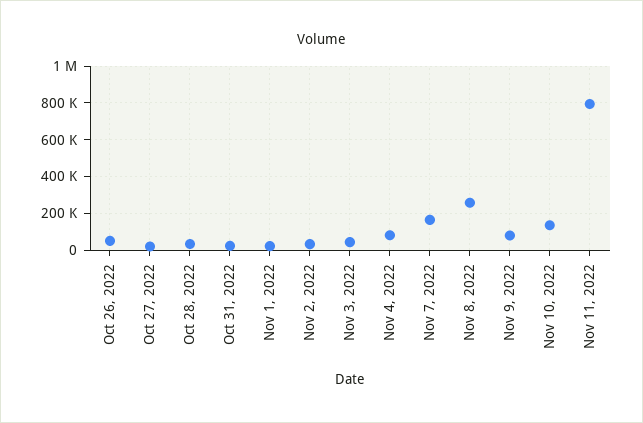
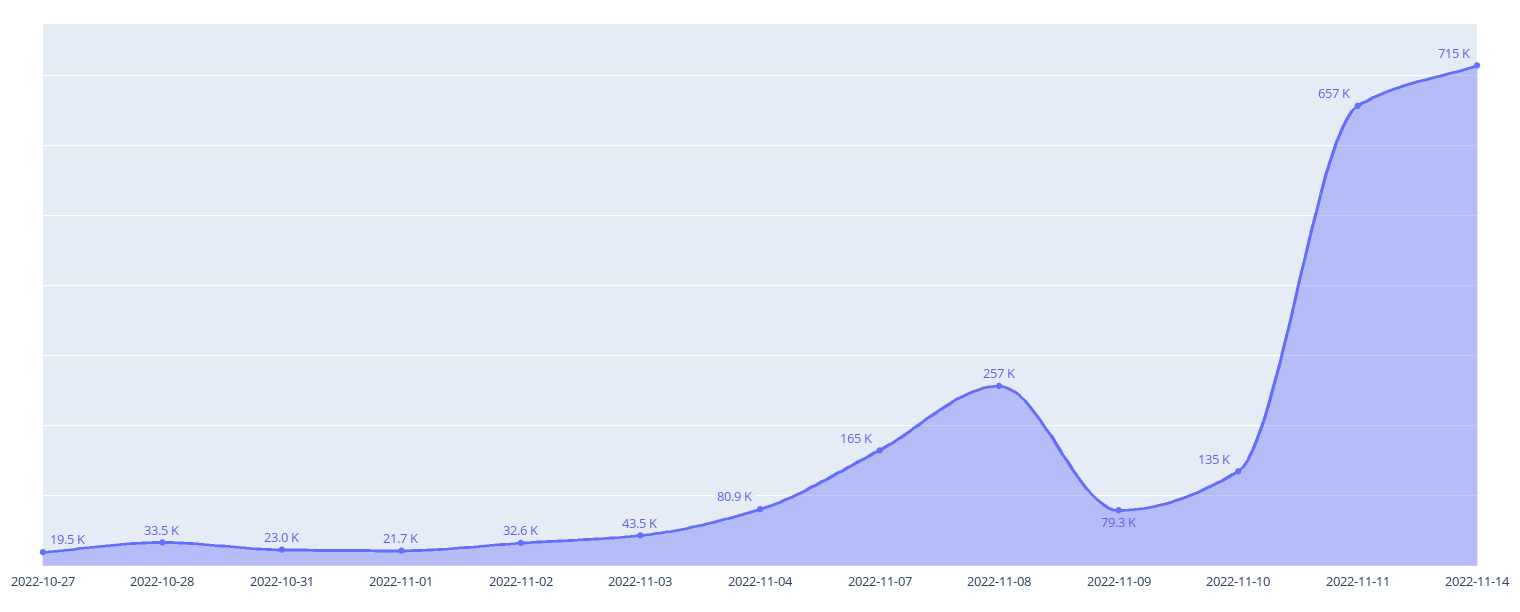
Oct 26, 2022: 50000 -> none
Nov 11, 2022: 800000 -> 657000
2022-11-14: none -> 715000

